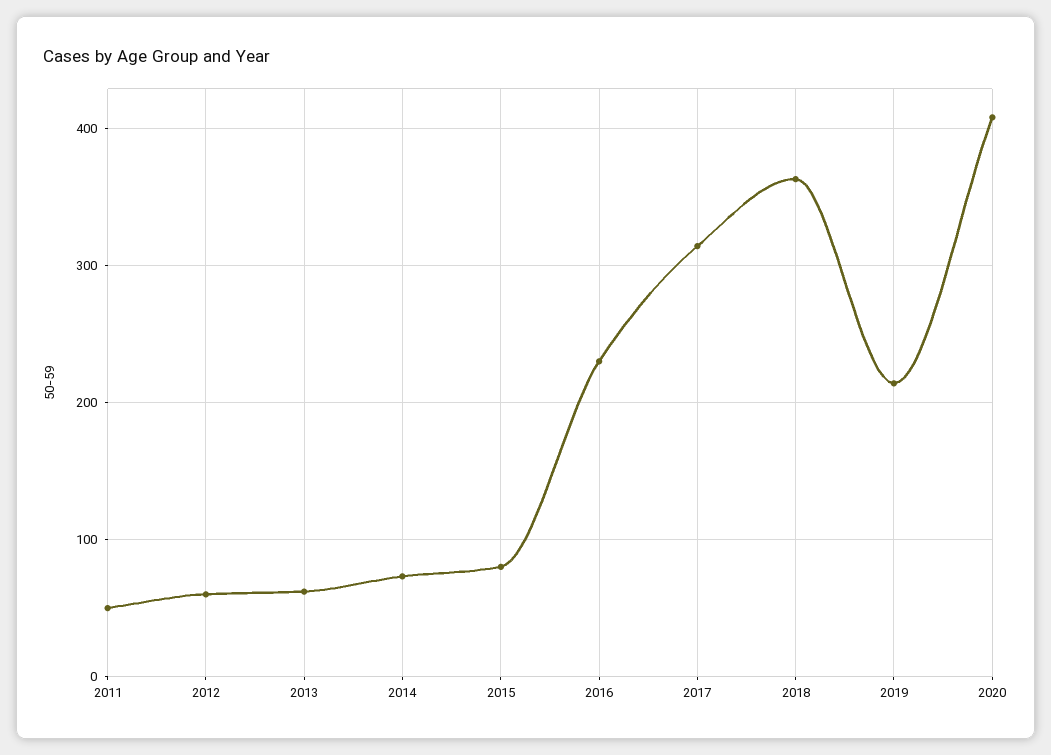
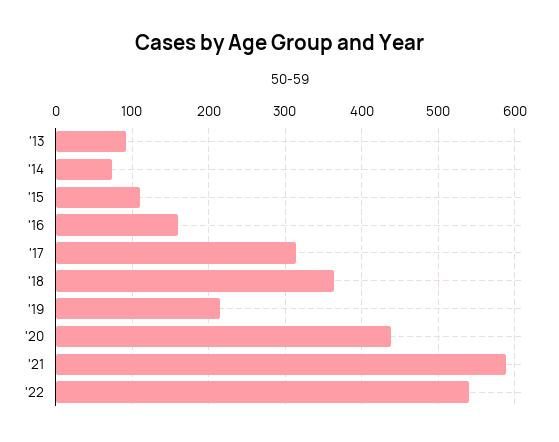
2011: 50 -> none
2012: 60 -> none
2013: 60 -> 90
2015: 80 -> 110
2016: 230 -> 160
2020: 410 -> 440
'21: none -> 590
'22: none -> 540

